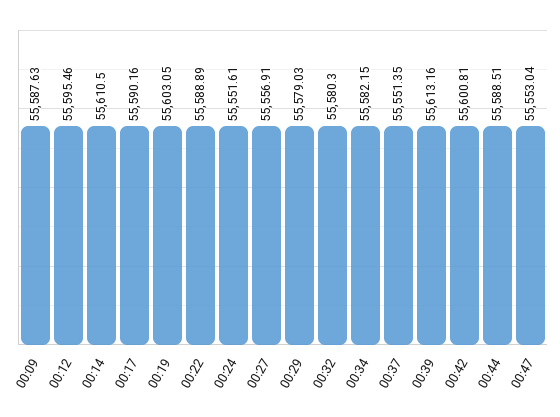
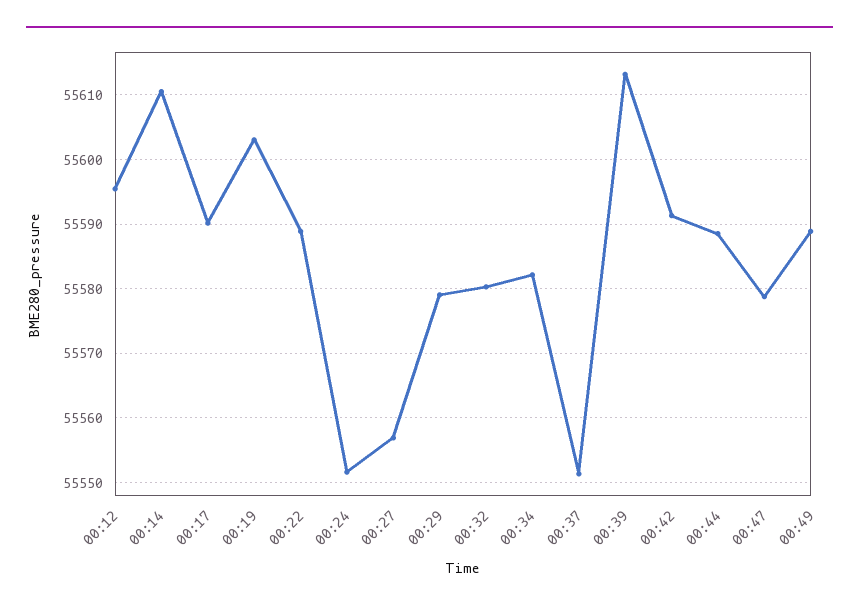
00:09: 55587.63 -> none
00:42: 55600.81 -> 55591
00:47: 55553.04 -> 55579
00:49: none -> 55589

